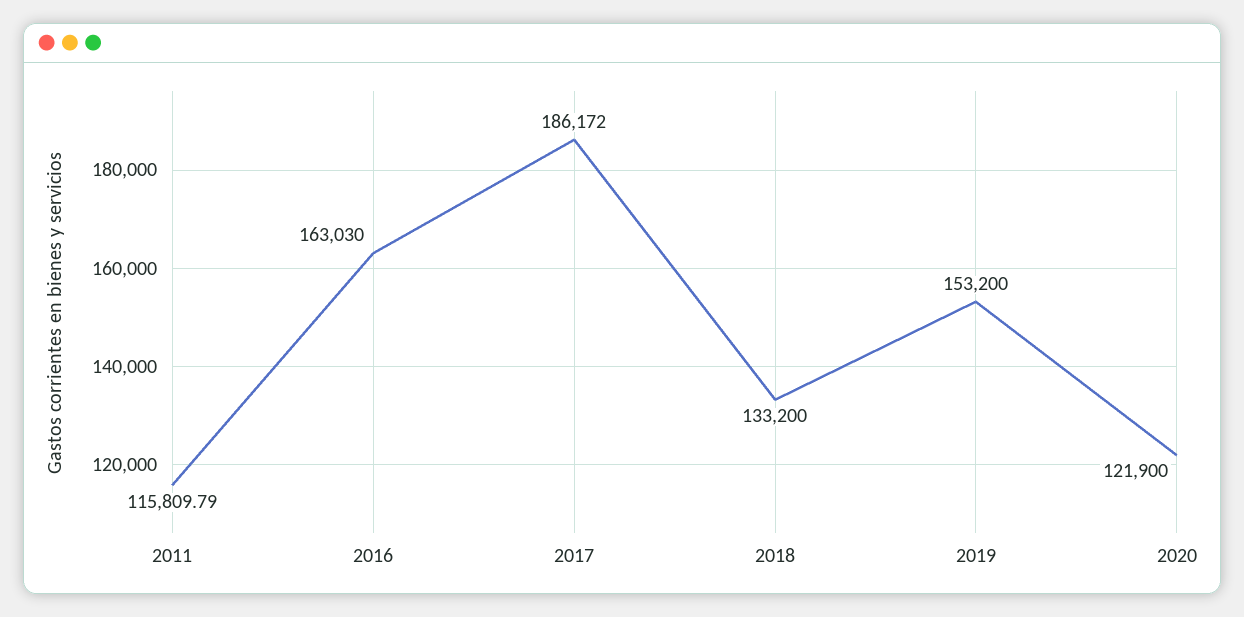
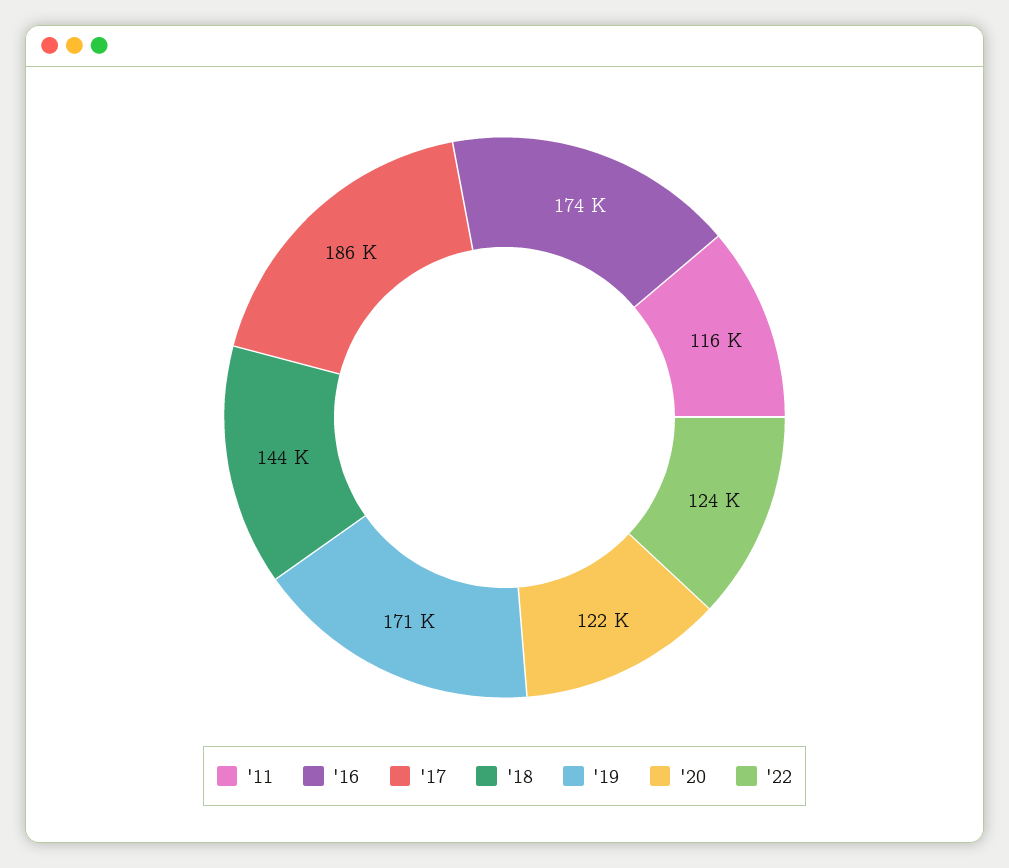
2016: 163030 -> 174000
2018: 133200 -> 144000
2019: 153200 -> 171000
'22: none -> 124000

